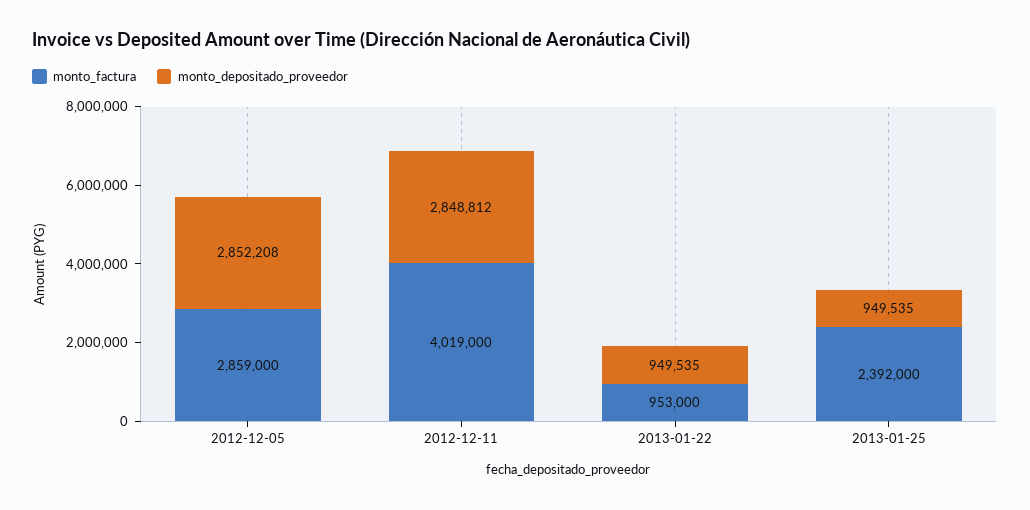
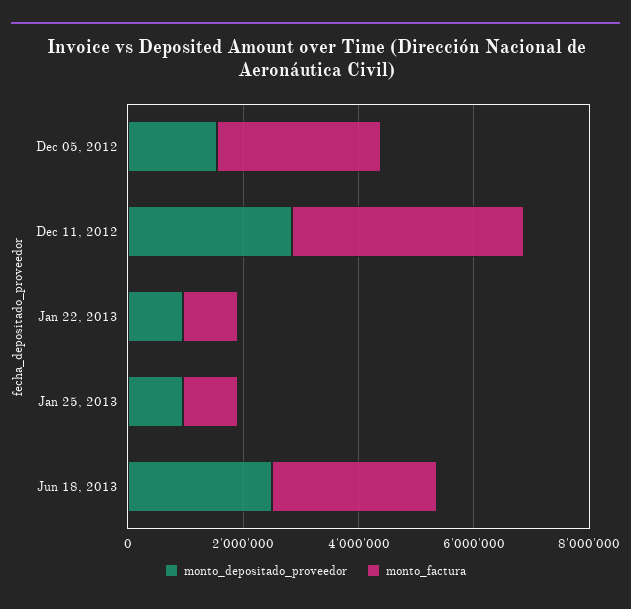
monto_depositado_proveedor, 2012-12-05: 2852208 -> 1500000
monto_factura, 2013-01-25: 2392000 -> 1000000
monto_depositado_proveedor, Jun 18, 2013: none -> 2500000
monto_factura, Jun 18, 2013: none -> 3000000

